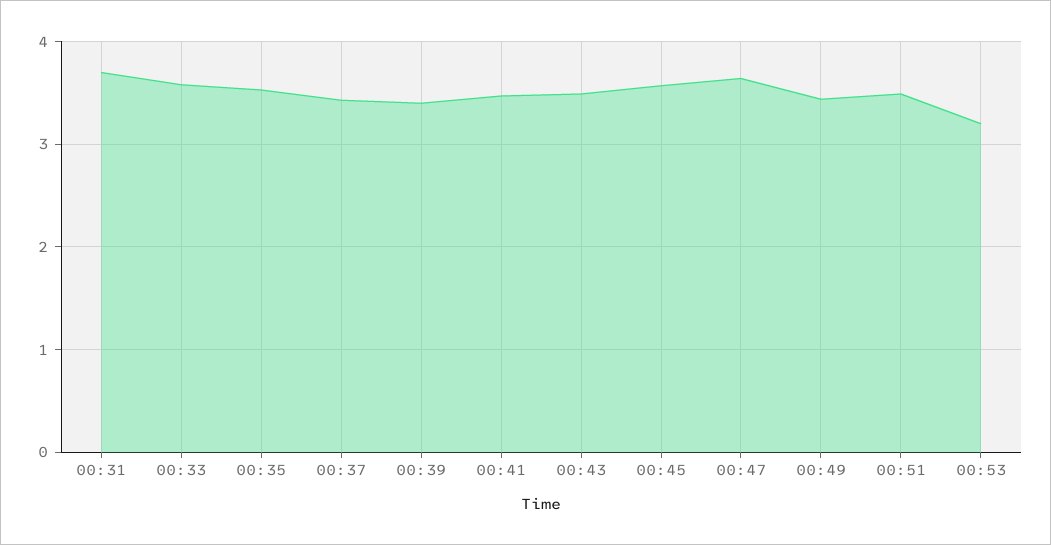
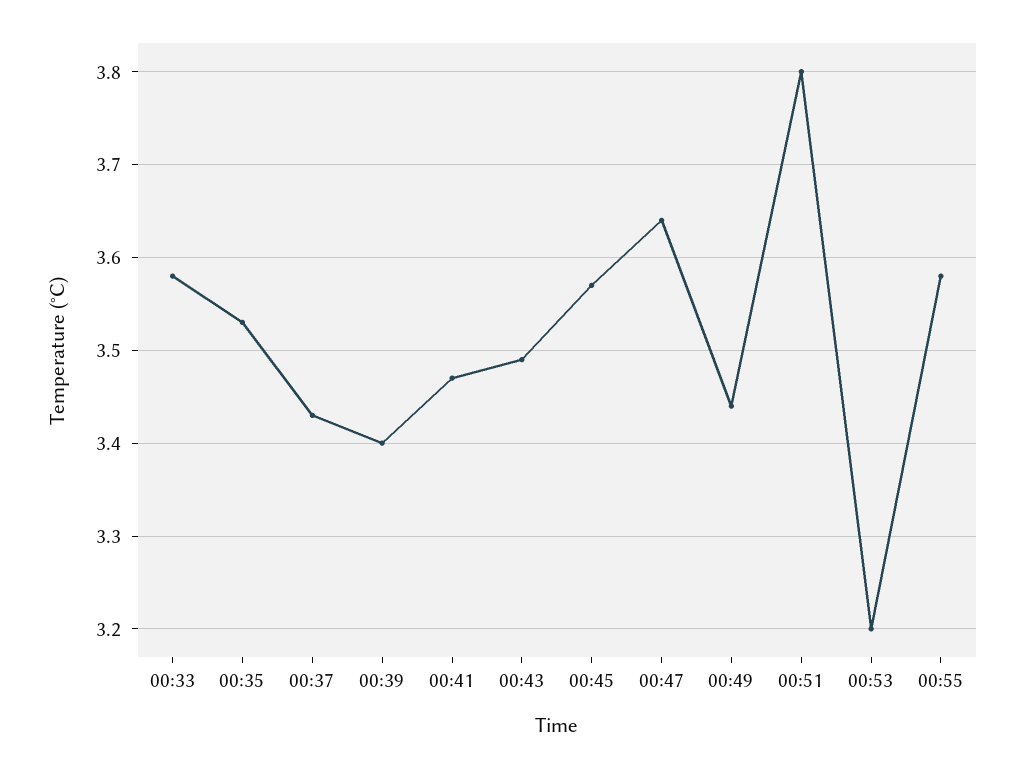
00:31: 3.7 -> none
00:51: 3.5 -> 3.8
00:55: none -> 3.58

